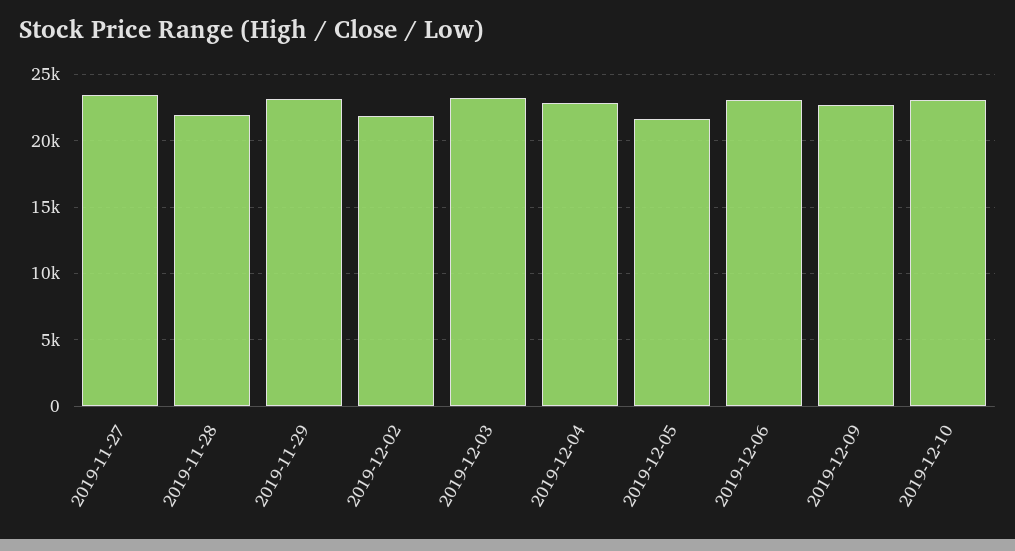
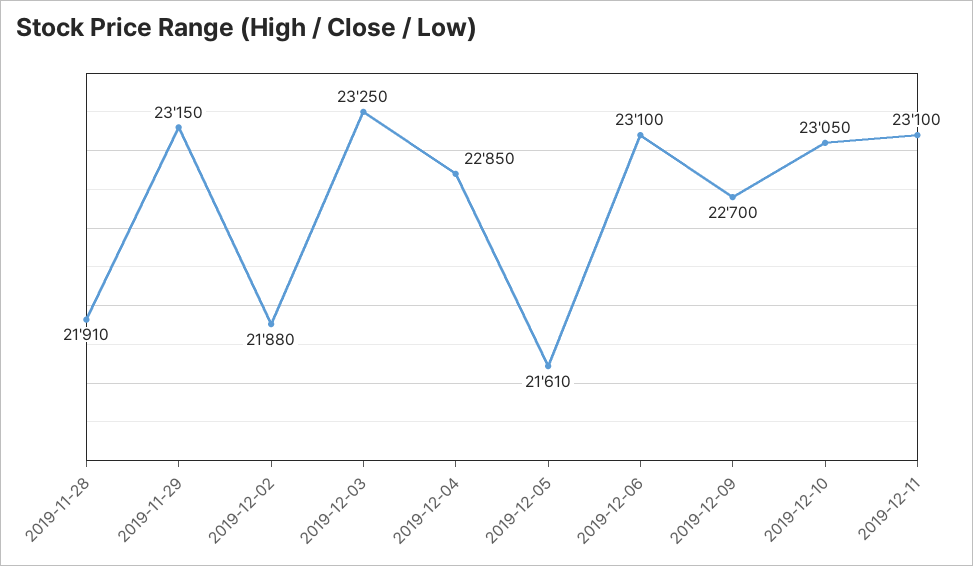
2019-11-27: 23500 -> none
2019-12-11: none -> 23100

